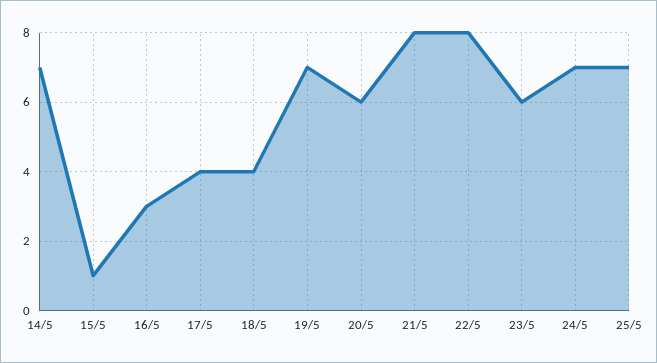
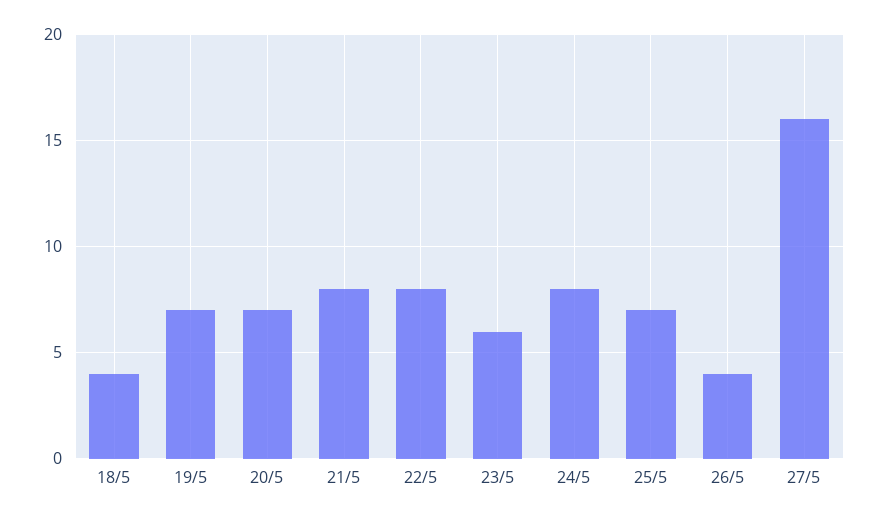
14/5: 7 -> none
15/5: 1 -> none
16/5: 3 -> none
17/5: 4 -> none
20/5: 6 -> 7
24/5: 7 -> 8
26/5: none -> 4
27/5: none -> 16

